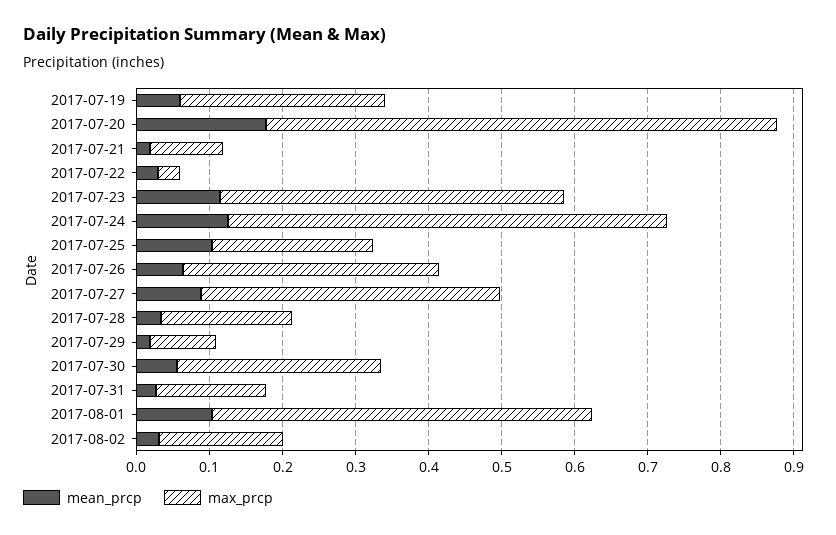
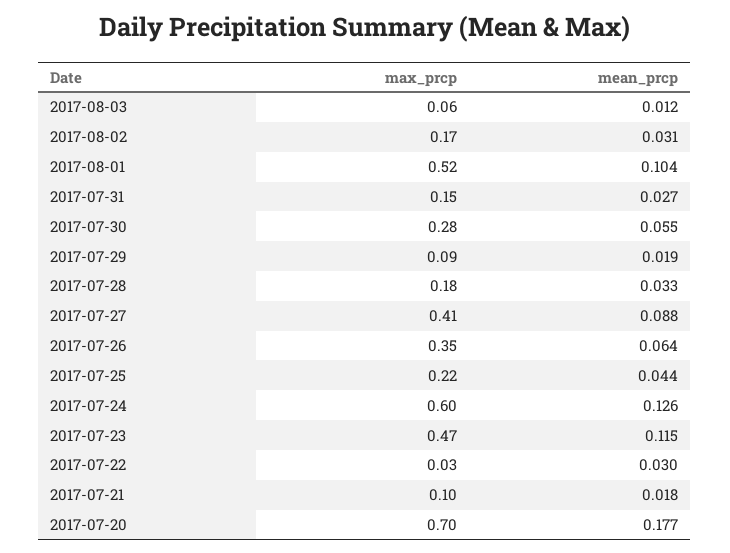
mean_prcp, 2017-07-19: 0.06 -> none
max_prcp, 2017-07-19: 0.28 -> none
mean_prcp, 2017-07-25: 0.1 -> 0.044
max_prcp, 2017-08-03: none -> 0.06
mean_prcp, 2017-08-03: none -> 0.012

